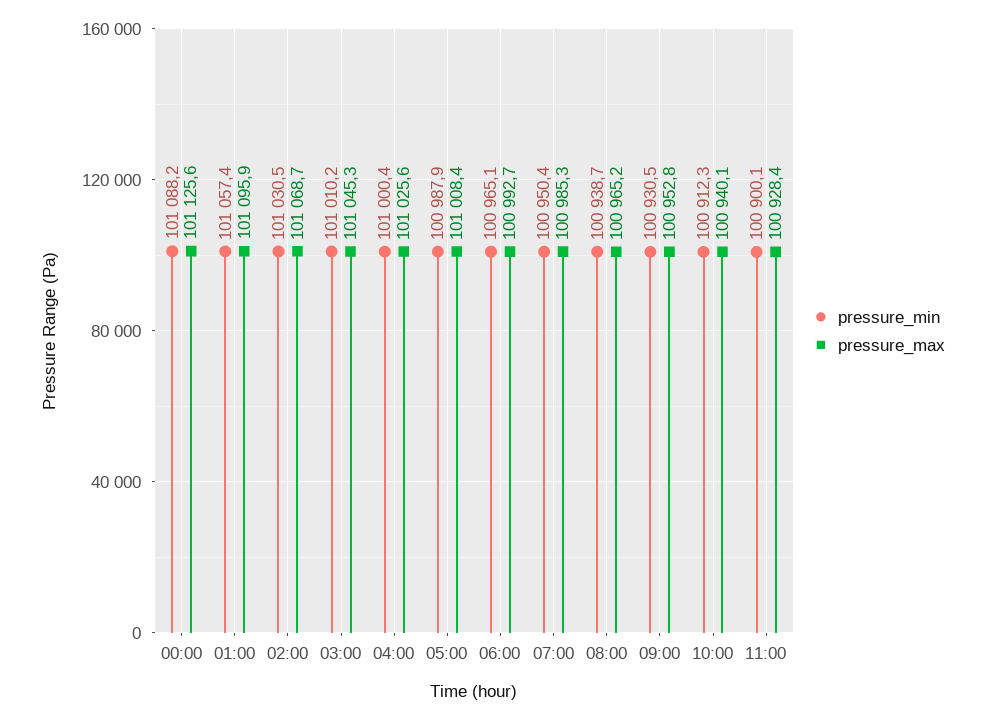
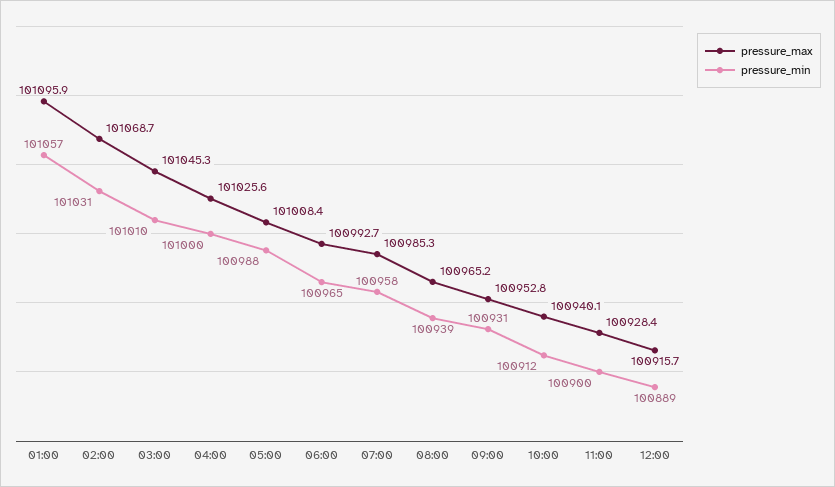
pressure_min, 00:00: 101088.2 -> none
pressure_max, 00:00: 101125.6 -> none
pressure_min, 07:00: 100950.4 -> 100958
pressure_max, 12:00: none -> 100915.7
pressure_min, 12:00: none -> 100889

